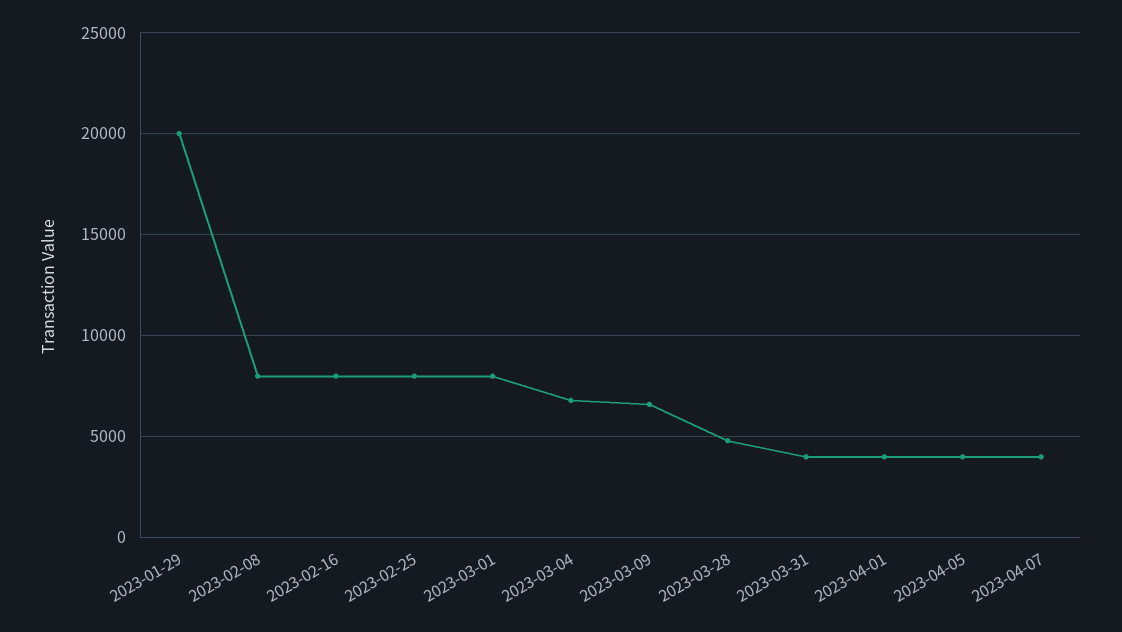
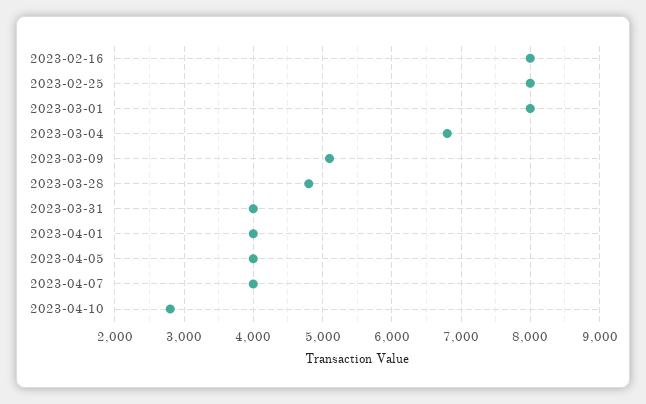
2023-01-29: 20000 -> none
2023-02-08: 8000 -> none
2023-03-09: 6500 -> 5100
2023-04-10: none -> 2800

